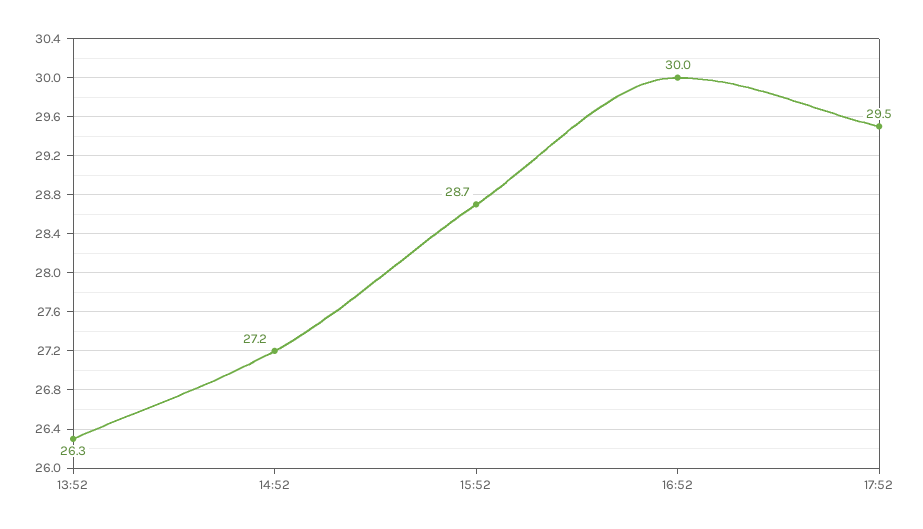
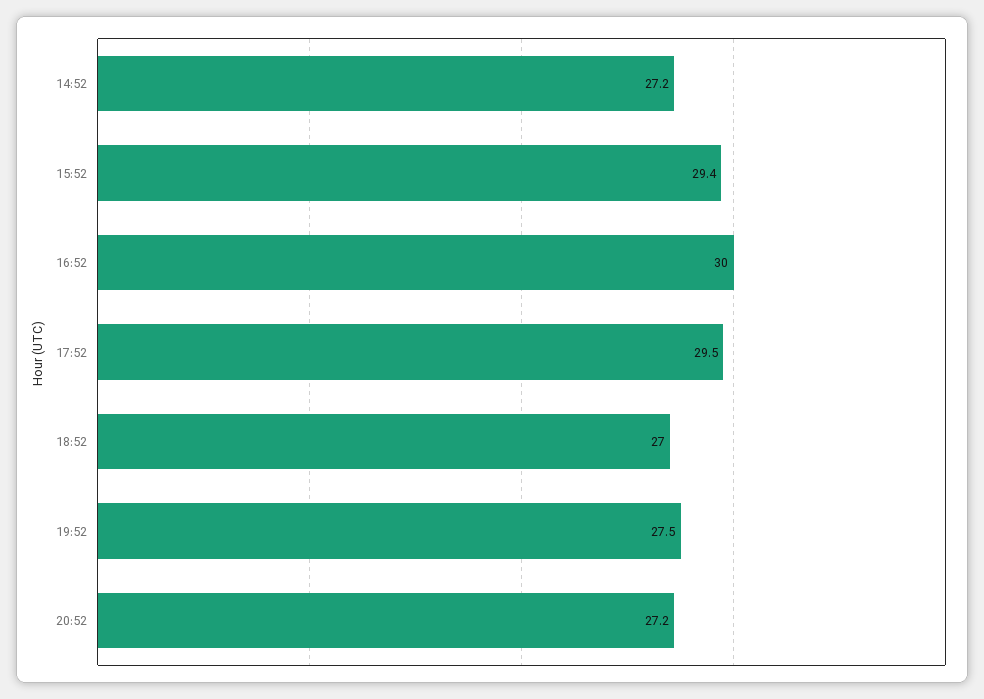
13:52: 26.3 -> none
15:52: 28.7 -> 29.4
18:52: none -> 27
19:52: none -> 27.5
20:52: none -> 27.2

